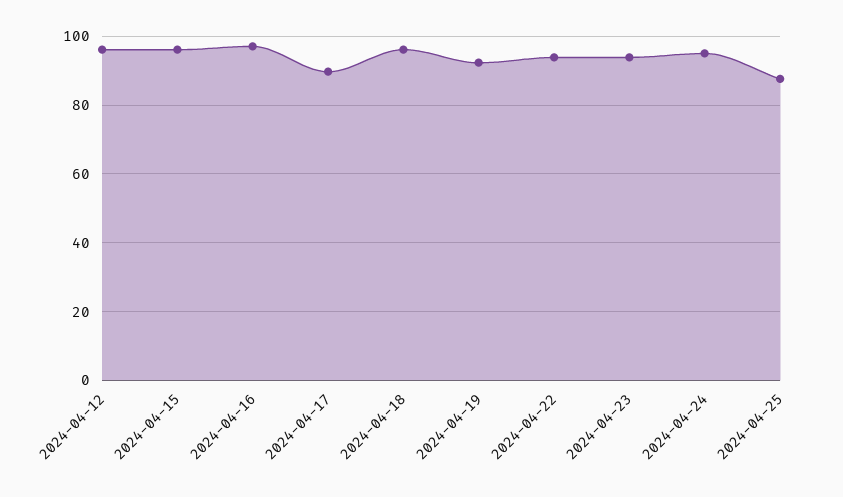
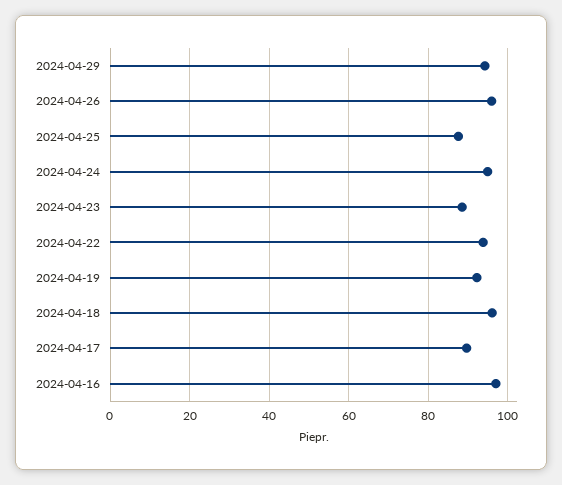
2024-04-12: 96 -> none
2024-04-15: 96 -> none
2024-04-23: 94 -> 88
2024-04-29: none -> 94
2024-04-26: none -> 96

